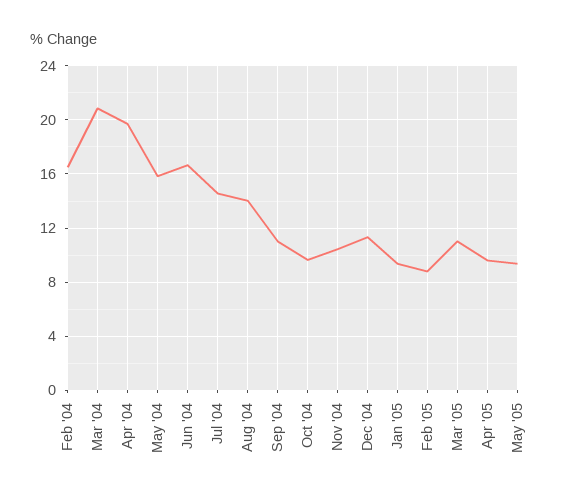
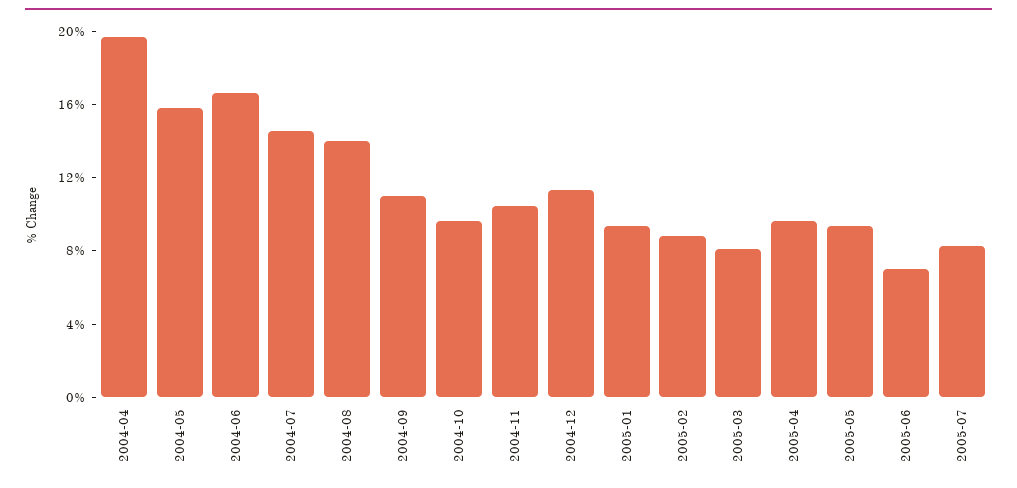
Feb '04: 16.5 -> none
Mar '04: 21 -> none
Mar '05: 11 -> 8
2005-06: none -> 7
2005-07: none -> 8

